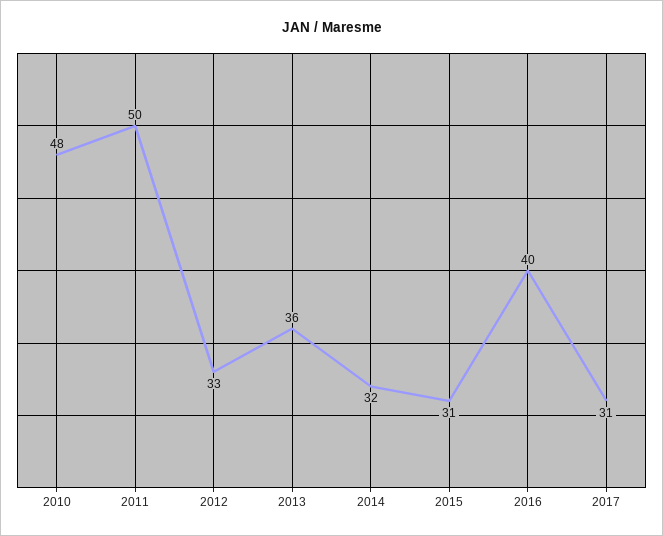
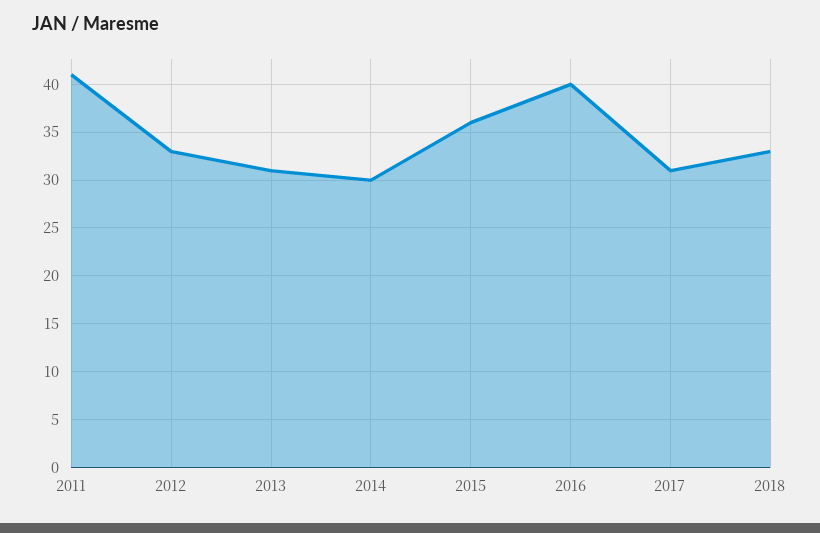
2010: 48 -> none
2011: 50 -> 41
2013: 36 -> 31
2014: 32 -> 30
2015: 31 -> 36
2018: none -> 33

